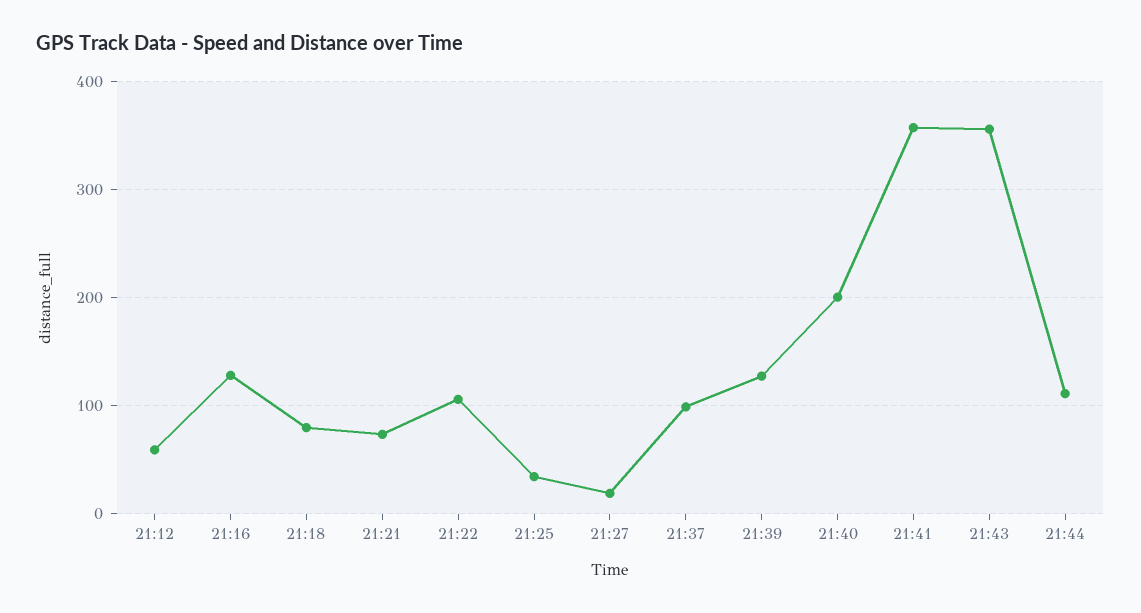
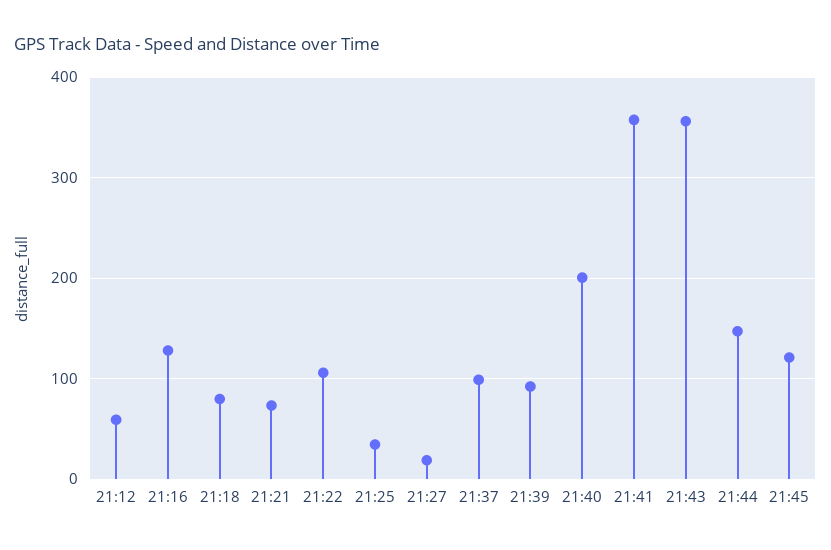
21:39: 130 -> 90
21:44: 110 -> 150
21:45: none -> 120

